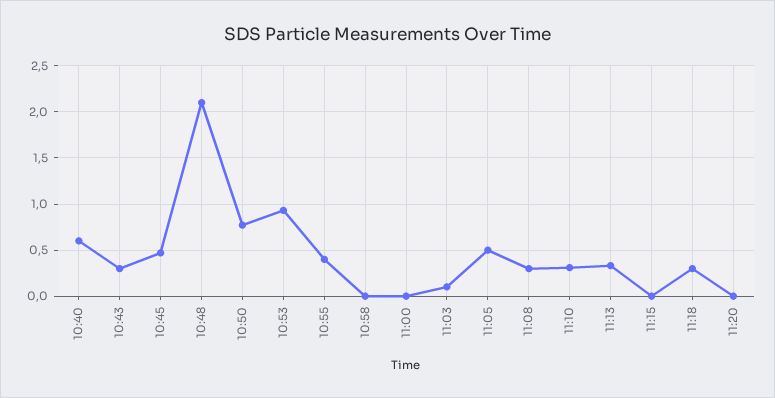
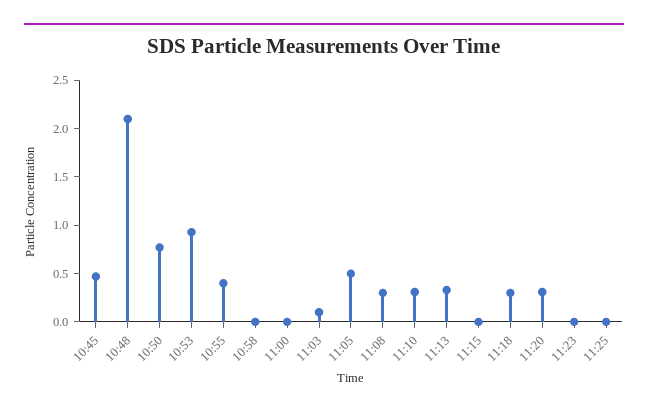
10:40: 0.6 -> none
10:43: 0.3 -> none
11:20: 0 -> 0.3
11:23: none -> 0
11:25: none -> 0

